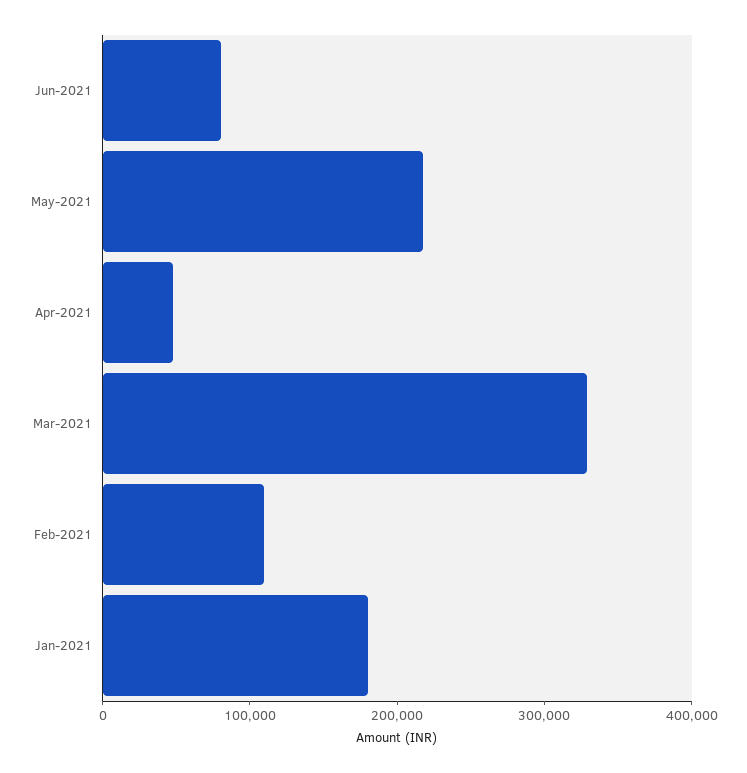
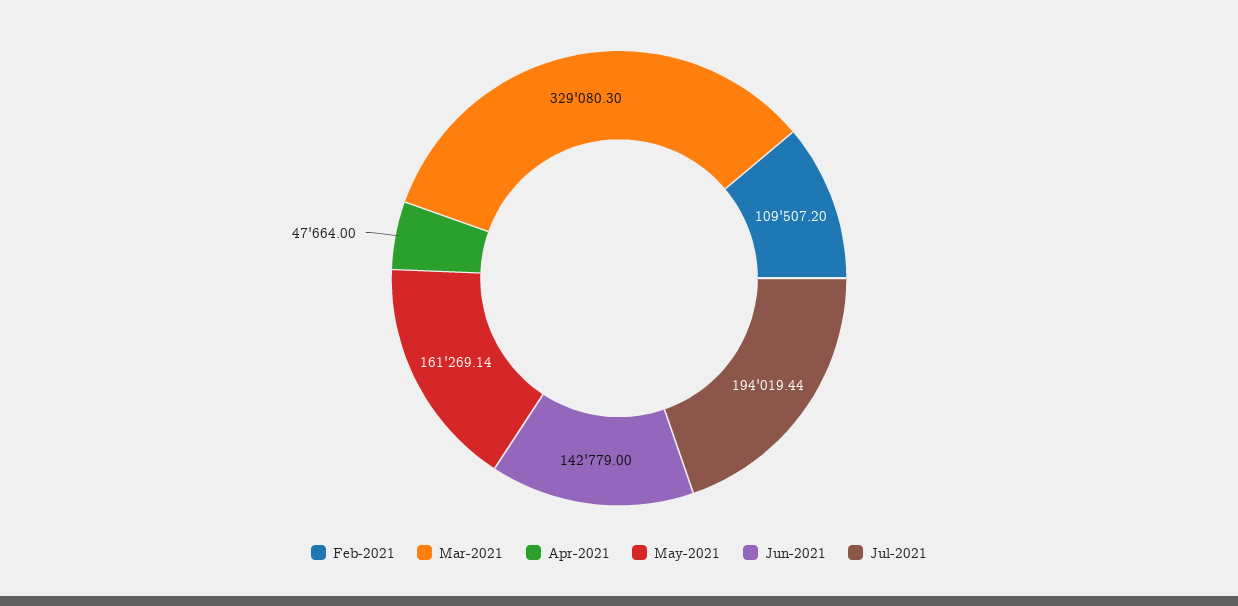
Jun-2021: 80000 -> 142779
May-2021: 220000 -> 161269.14
Jan-2021: 180000 -> none
Jul-2021: none -> 194019.44

